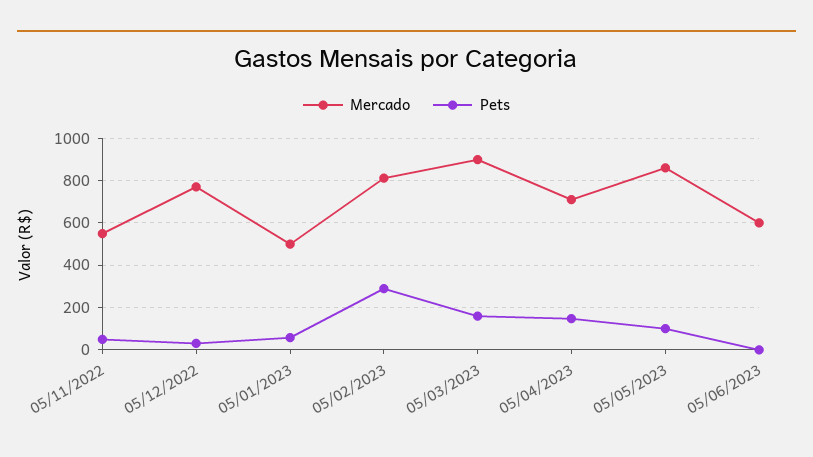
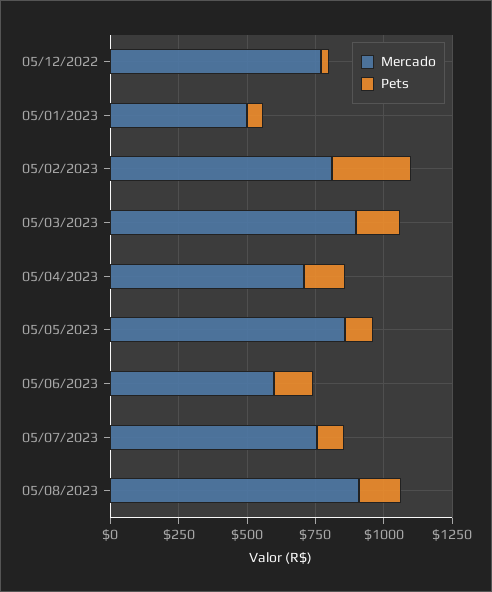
Mercado, 05/11/2022: 550 -> none
Pets, 05/11/2022: 50 -> none
Pets, 05/06/2023: 0 -> 150
Mercado, 05/07/2023: none -> 750
Pets, 05/07/2023: none -> 100
Mercado, 05/08/2023: none -> 900
Pets, 05/08/2023: none -> 150

